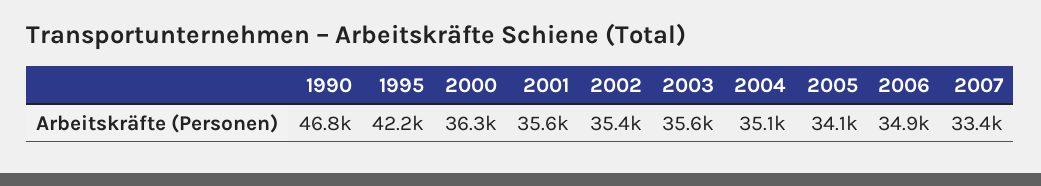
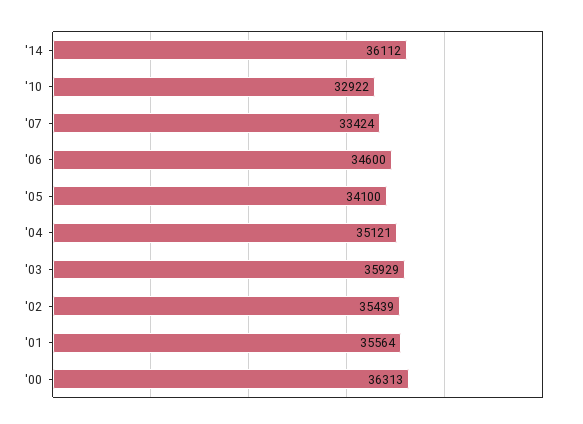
1990: 46800 -> none
1995: 42200 -> none
2003: 35600 -> 35929
2006: 34900 -> 34600
'14: none -> 36112
'10: none -> 32922

